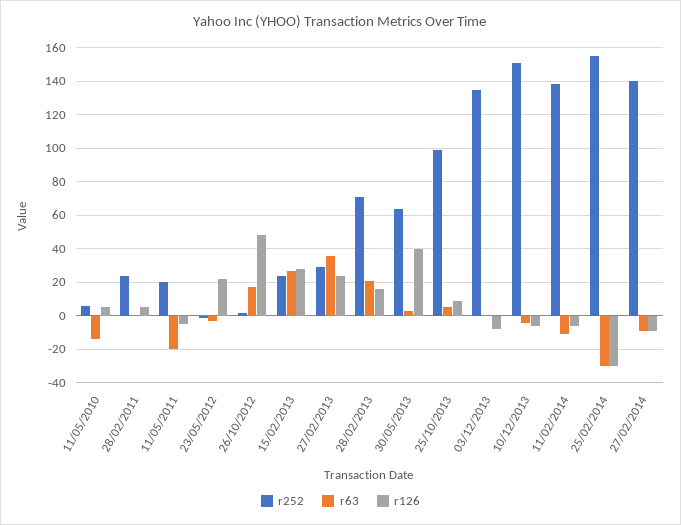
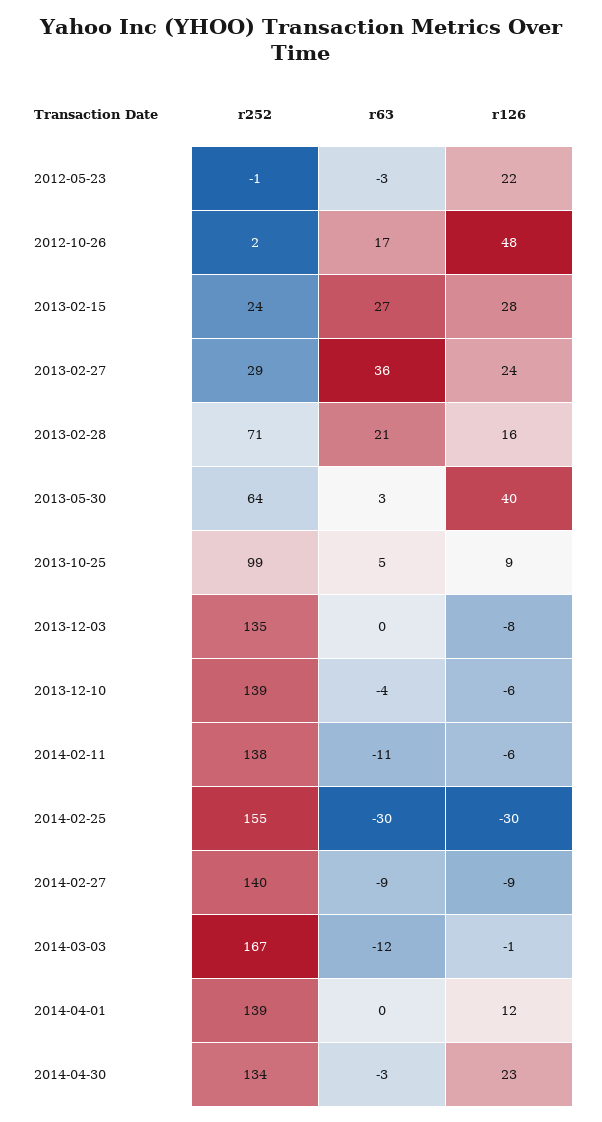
r252, 11/05/2010: 5 -> none
r63, 11/05/2010: -15 -> none
r126, 11/05/2010: 5 -> none
r252, 28/02/2011: 25 -> none
r63, 28/02/2011: 0 -> none
r126, 28/02/2011: 5 -> none
r252, 11/05/2011: 20 -> none
r63, 11/05/2011: -20 -> none
r126, 11/05/2011: -5 -> none
r252, 10/12/2013: 150 -> 139
r252, 2014-03-03: none -> 167
r63, 2014-03-03: none -> -12
r126, 2014-03-03: none -> -1
r252, 2014-04-01: none -> 139
r63, 2014-04-01: none -> 0
r126, 2014-04-01: none -> 12
r252, 2014-04-30: none -> 134
r63, 2014-04-30: none -> -3
r126, 2014-04-30: none -> 23

